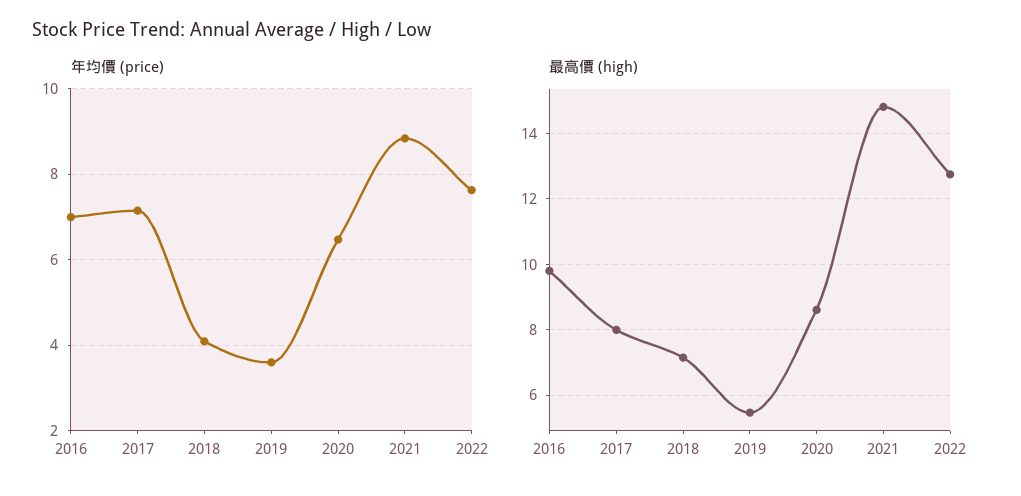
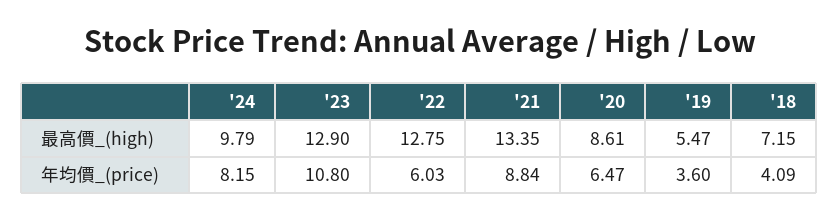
年均價 (price), 2016: 7 -> none
年均價 (price), 2017: 7.2 -> none
年均價 (price), 2022: 7.6 -> 6.03
最高價 (high), 2016: 9.8 -> none
最高價 (high), 2017: 8 -> none
最高價 (high), 2021: 14.8 -> 13.35
最高價 (high), '24: none -> 9.79
最高價 (high), '23: none -> 12.9
年均價 (price), '24: none -> 8.15
年均價 (price), '23: none -> 10.8

